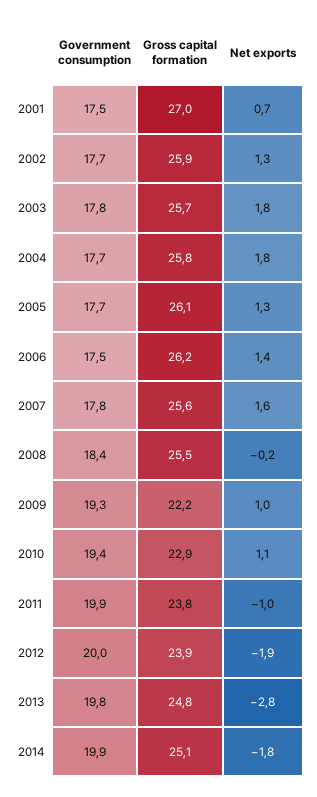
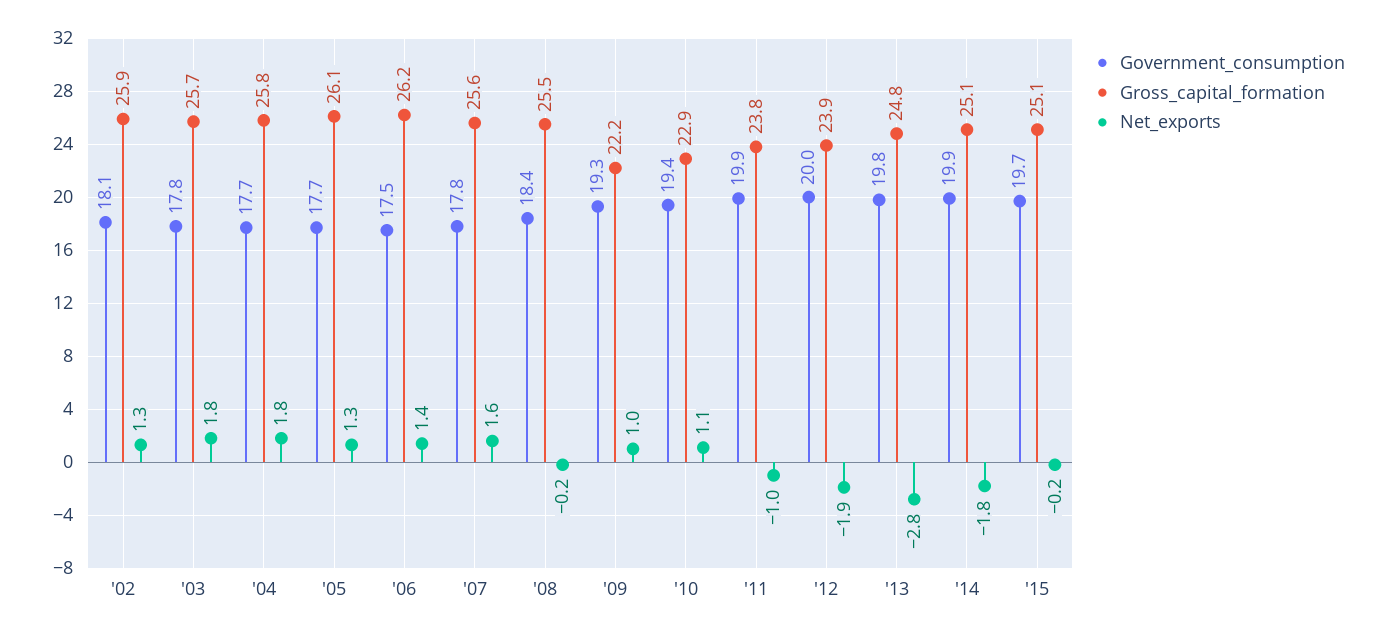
Government consumption, 2001: 17.5 -> none
Gross capital formation, 2001: 27 -> none
Net exports, 2001: 0.7 -> none
Government consumption, 2002: 17.7 -> 18.1
Government consumption, '15: none -> 19.7
Gross capital formation, '15: none -> 25.1
Net exports, '15: none -> -0.2

